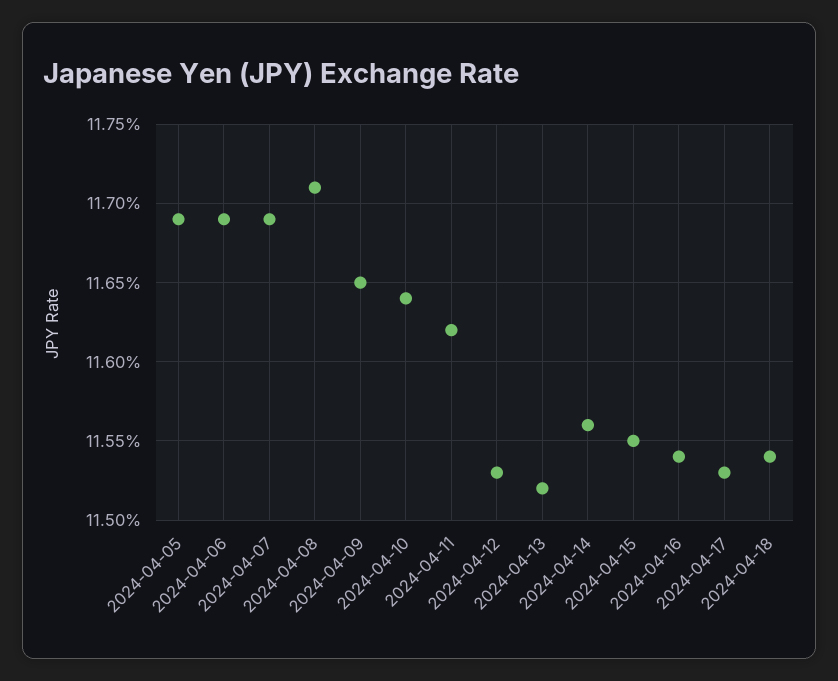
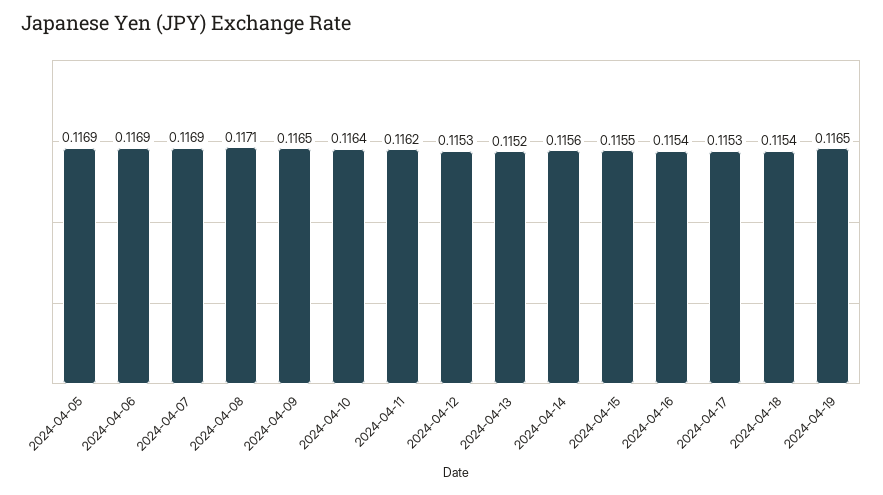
2024-04-19: none -> 0.1165

